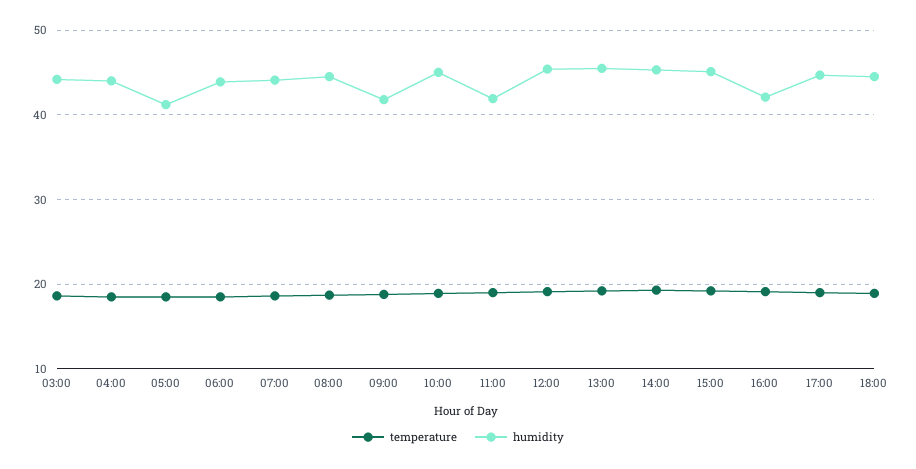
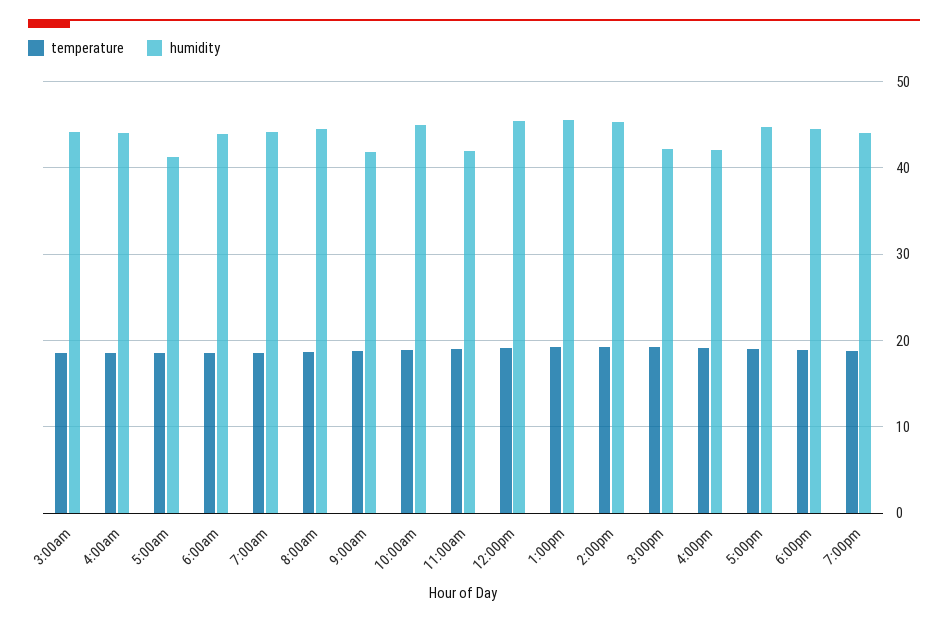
humidity, 15:00: 45 -> 42
temperature, 7:00pm: none -> 19
humidity, 7:00pm: none -> 44

